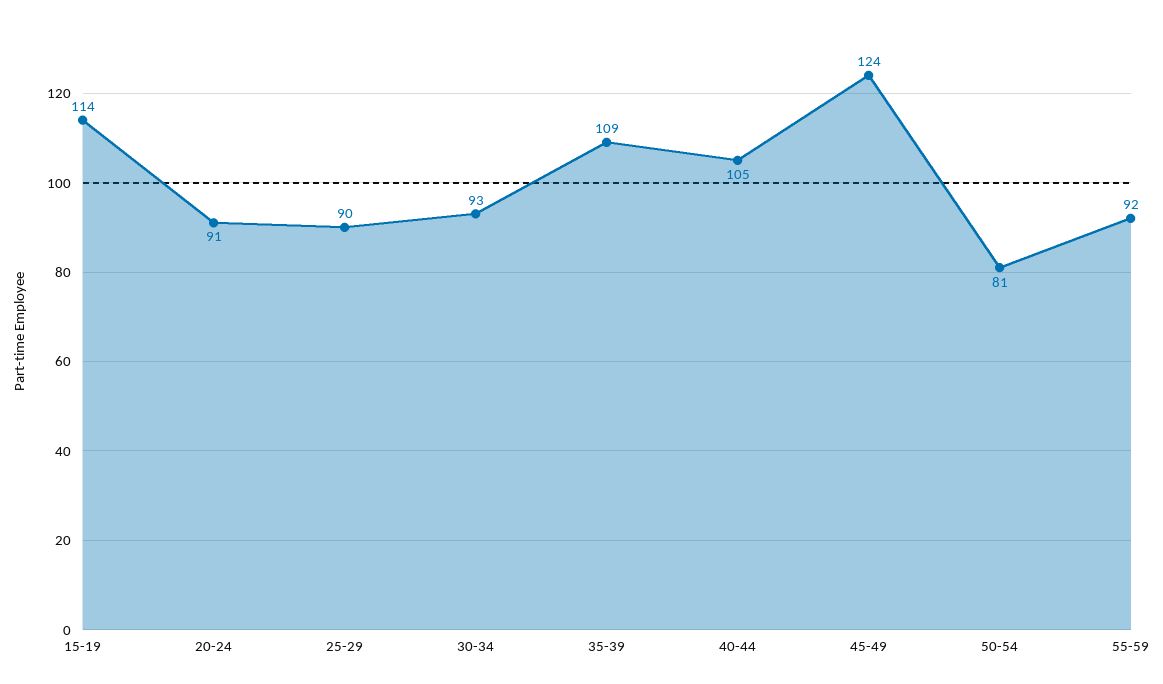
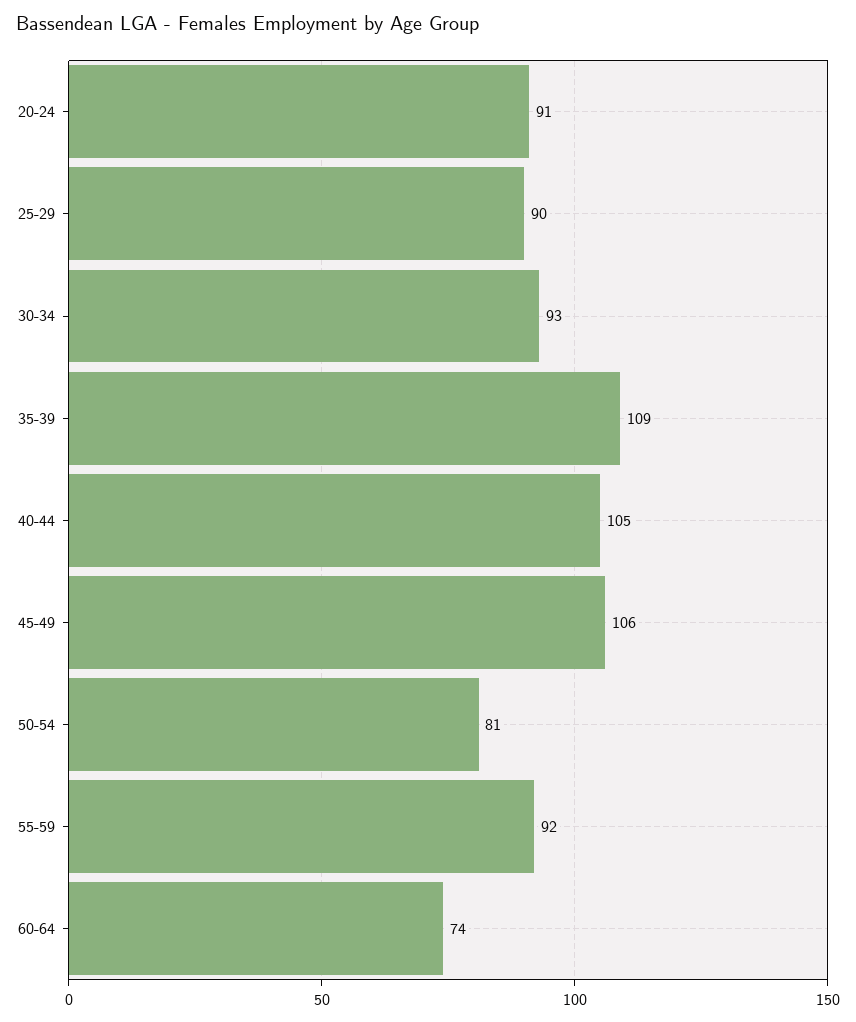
15-19: 114 -> none
45-49: 124 -> 106
60-64: none -> 74

